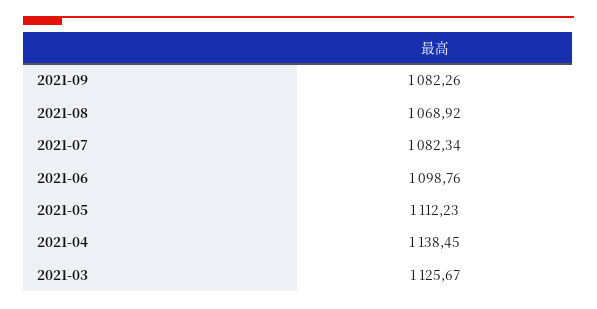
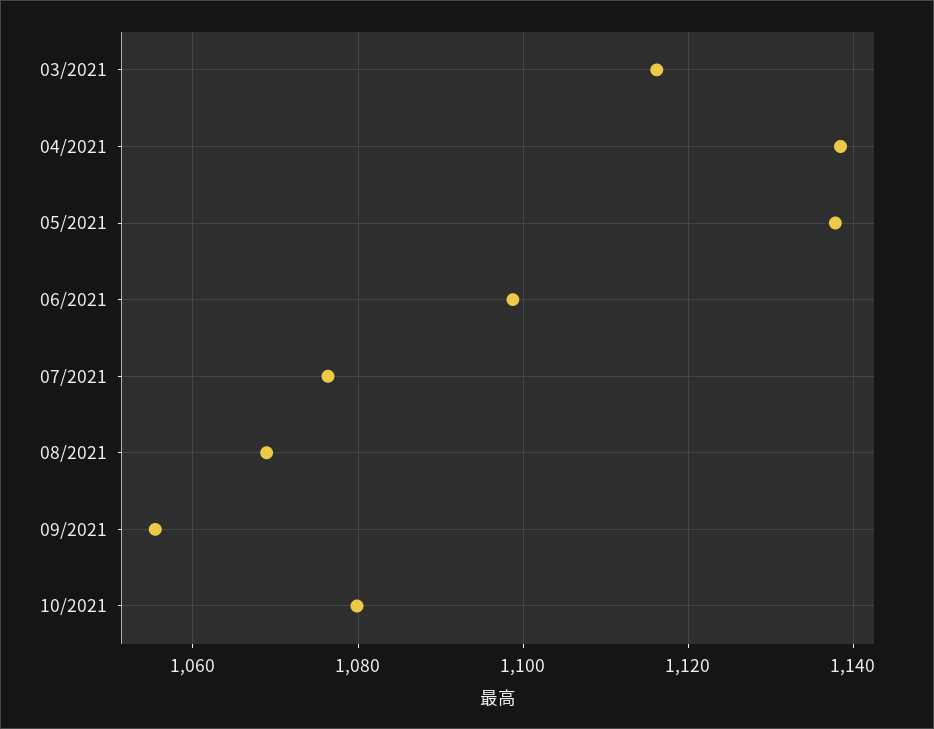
2021-09: 1082.26 -> 1056
2021-07: 1082.34 -> 1076
2021-05: 1112.23 -> 1138
2021-03: 1125.67 -> 1116
10/2021: none -> 1080

